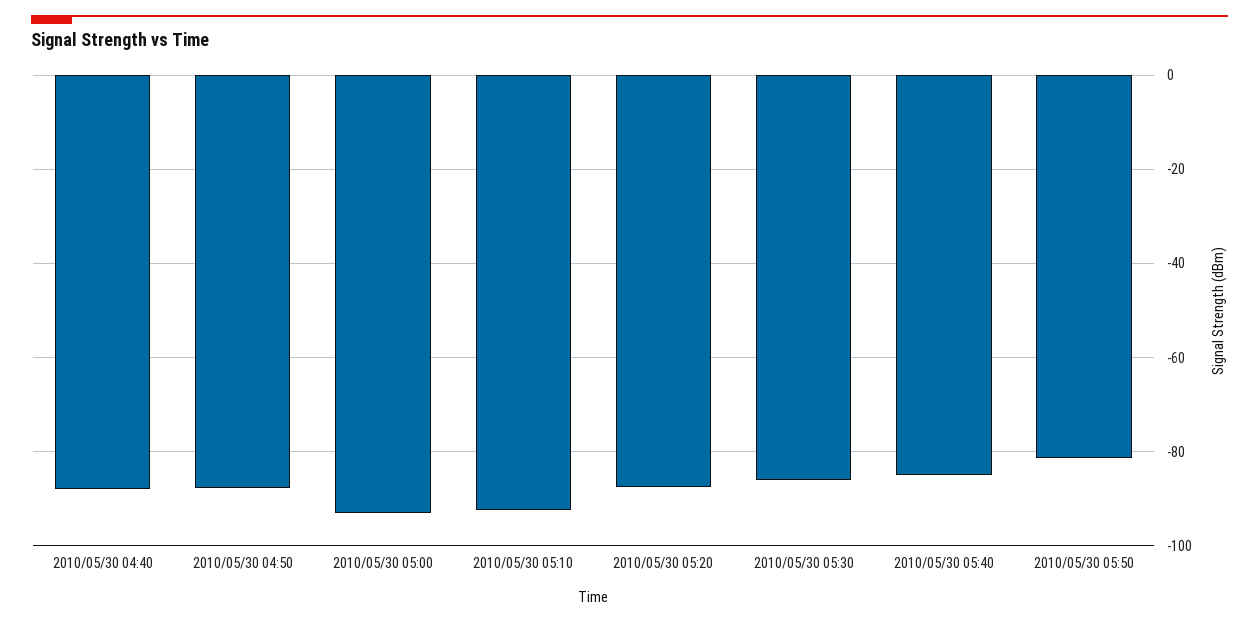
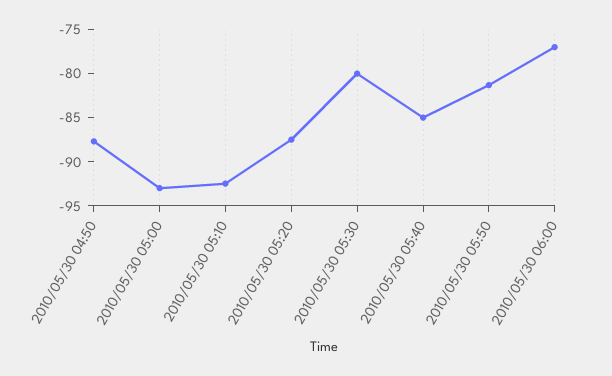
2010/05/30 04:40: -88 -> none
2010/05/30 05:30: -86 -> -80
2010/05/30 06:00: none -> -77

